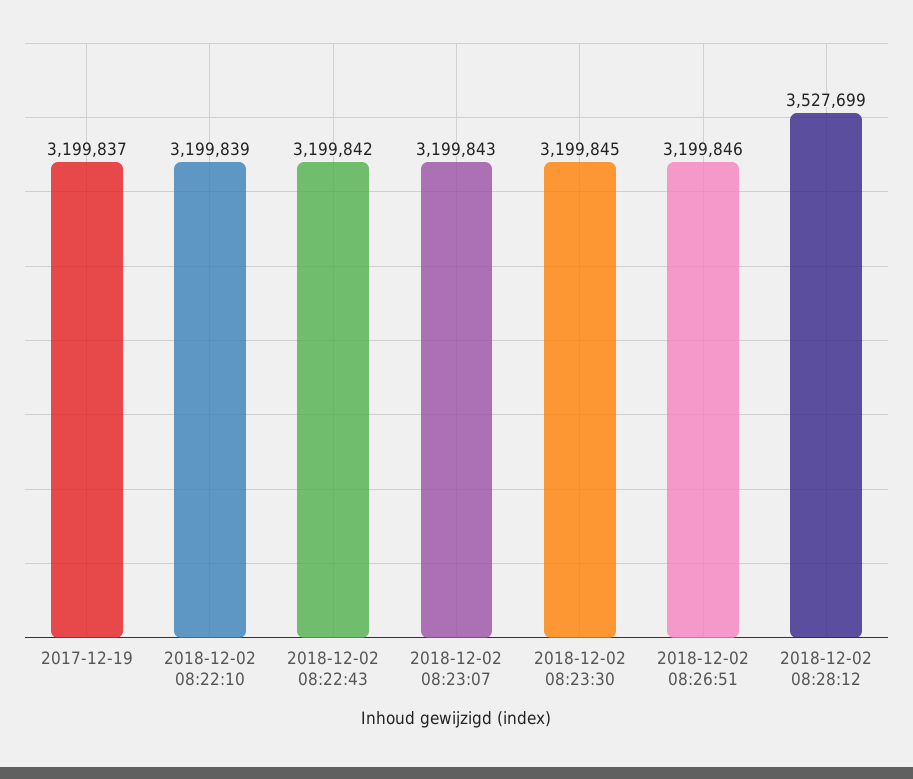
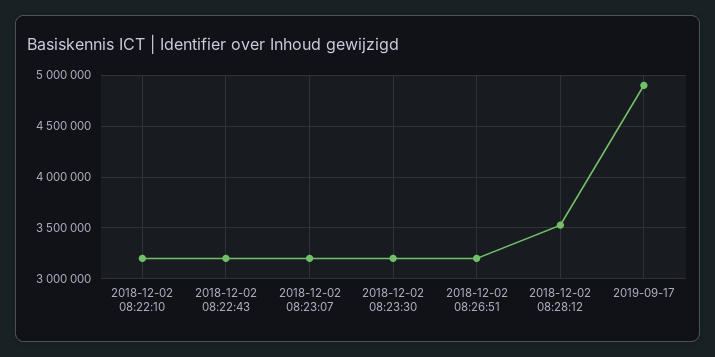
2017-12-19: 3199837 -> none
2019-09-17: none -> 4900000

